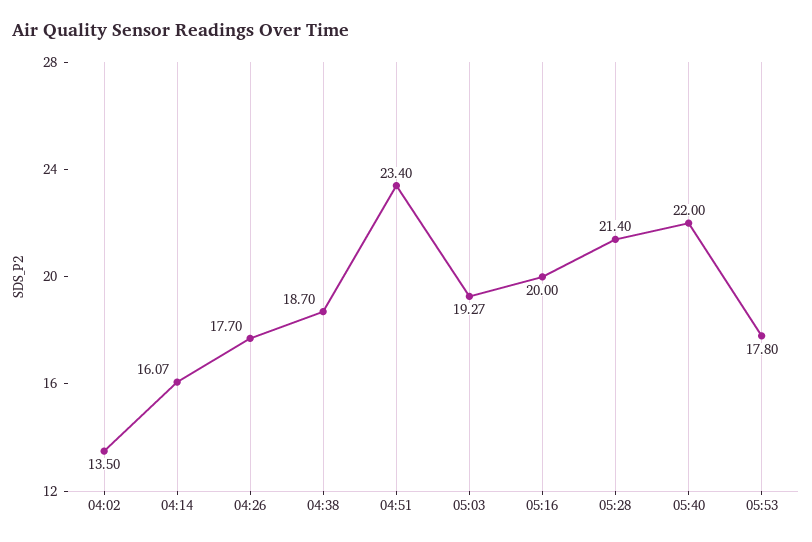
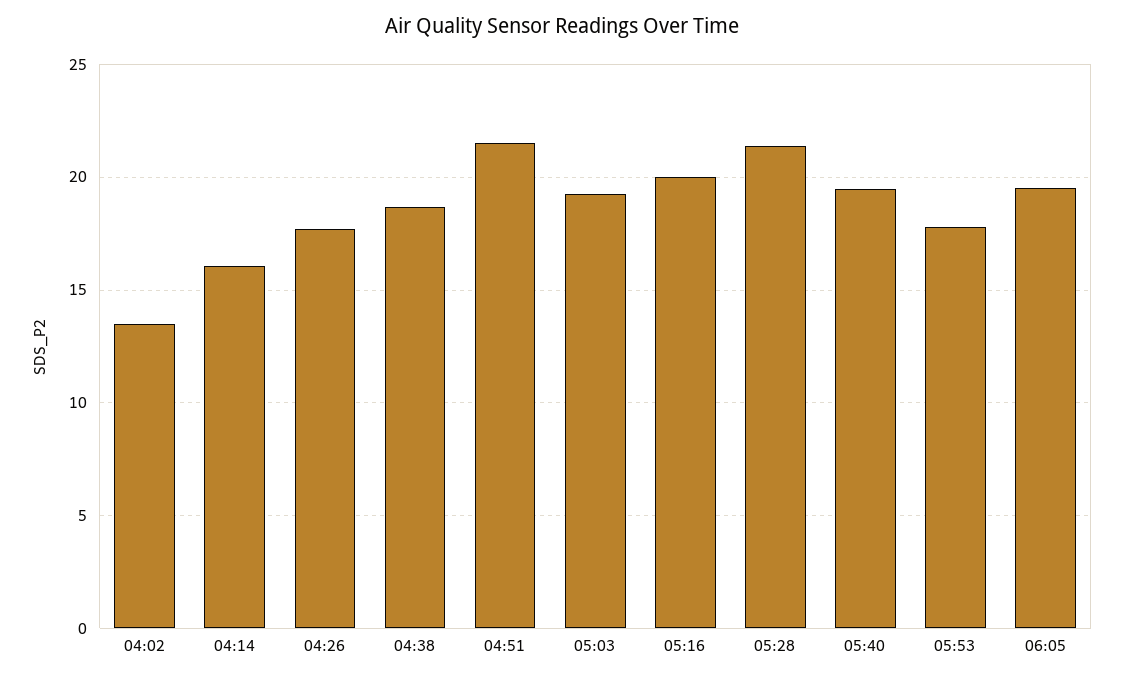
04:51: 23.4 -> 21.5
05:40: 22 -> 19.5
06:05: none -> 19.5

